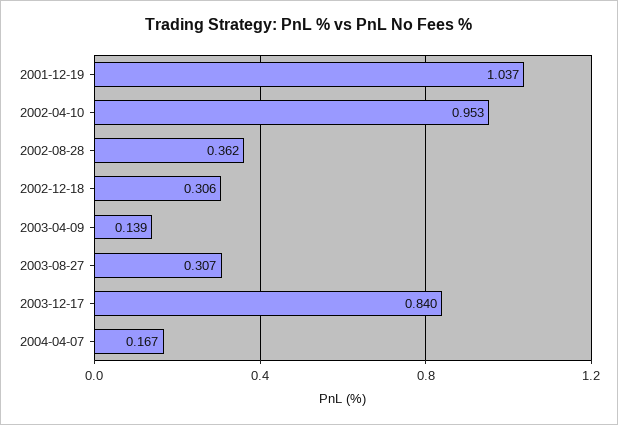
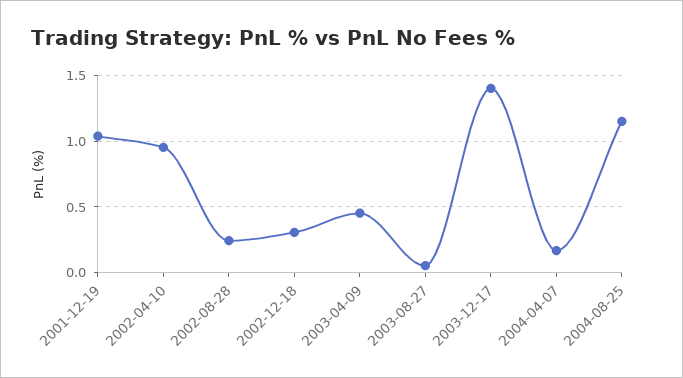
2002-08-28: 0.362 -> 0.25
2003-04-09: 0.139 -> 0.45
2003-08-27: 0.307 -> 0.05
2003-12-17: 0.84 -> 1.4
2004-08-25: none -> 1.15

